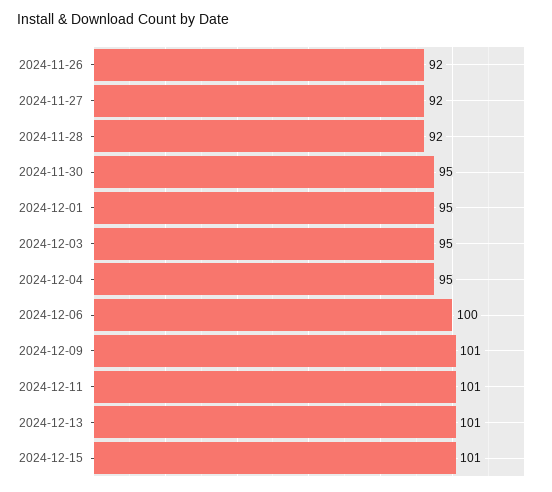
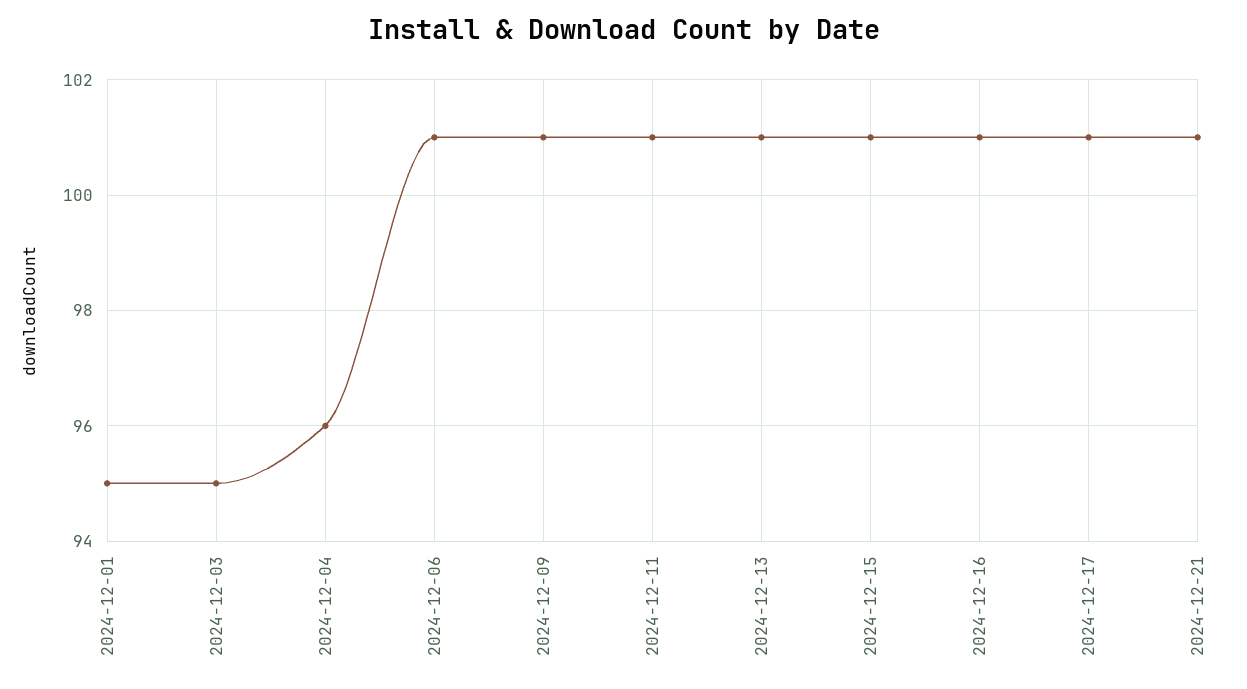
2024-11-26: 92 -> none
2024-11-27: 92 -> none
2024-11-28: 92 -> none
2024-11-30: 95 -> none
2024-12-04: 95 -> 96
2024-12-06: 100 -> 101
2024-12-16: none -> 101
2024-12-17: none -> 101
2024-12-21: none -> 101

